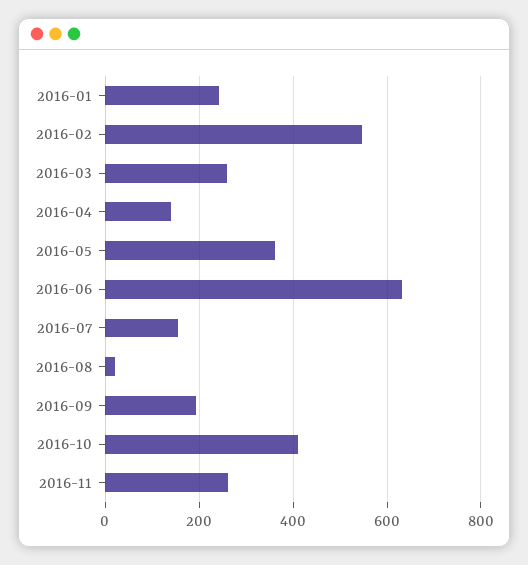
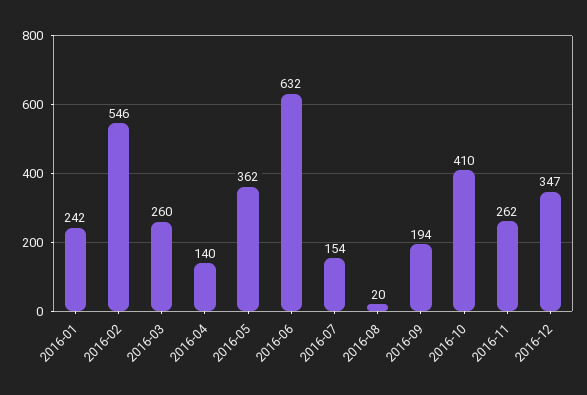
2016-12: none -> 347

